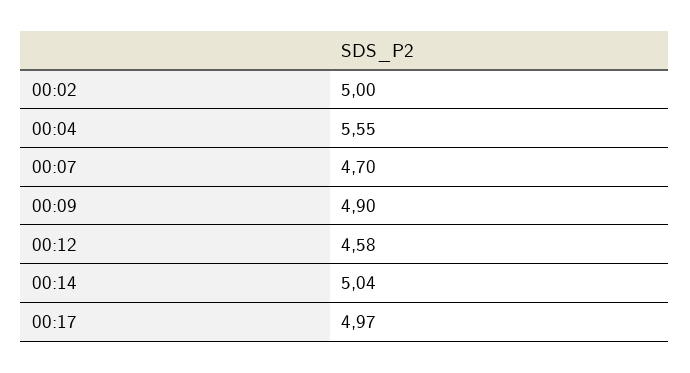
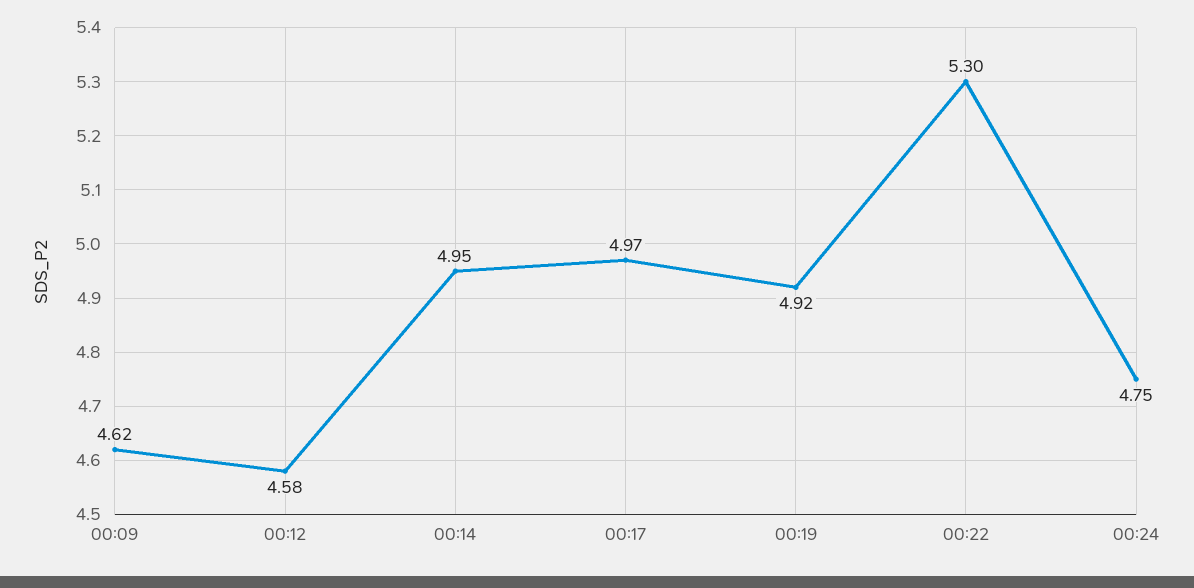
00:02: 5 -> none
00:04: 5.55 -> none
00:07: 4.7 -> none
00:09: 4.9 -> 4.62
00:14: 5.04 -> 4.95
00:19: none -> 4.92
00:22: none -> 5.3
00:24: none -> 4.75

